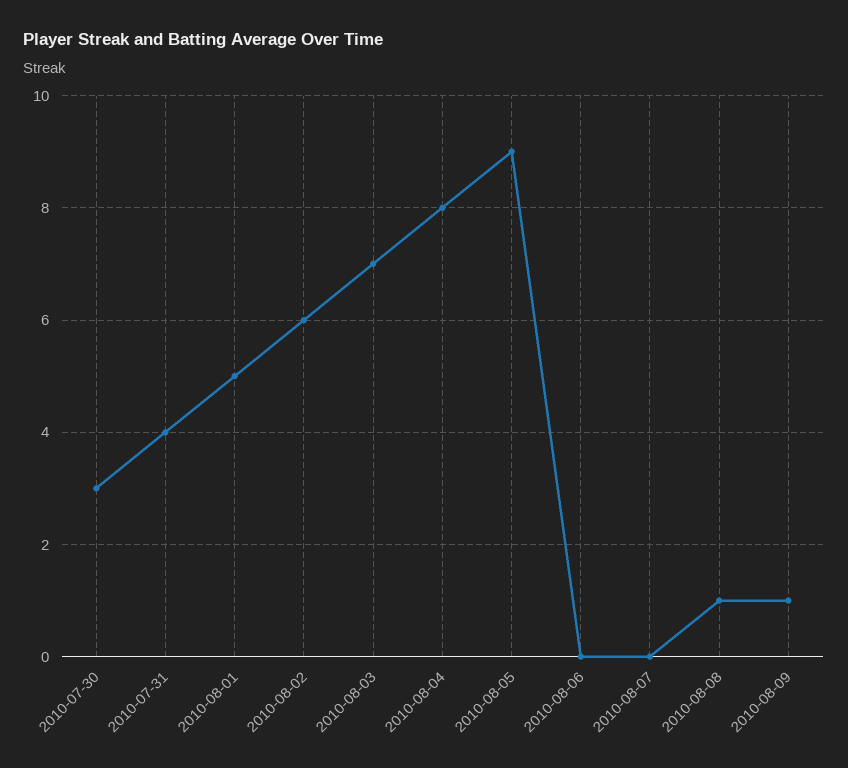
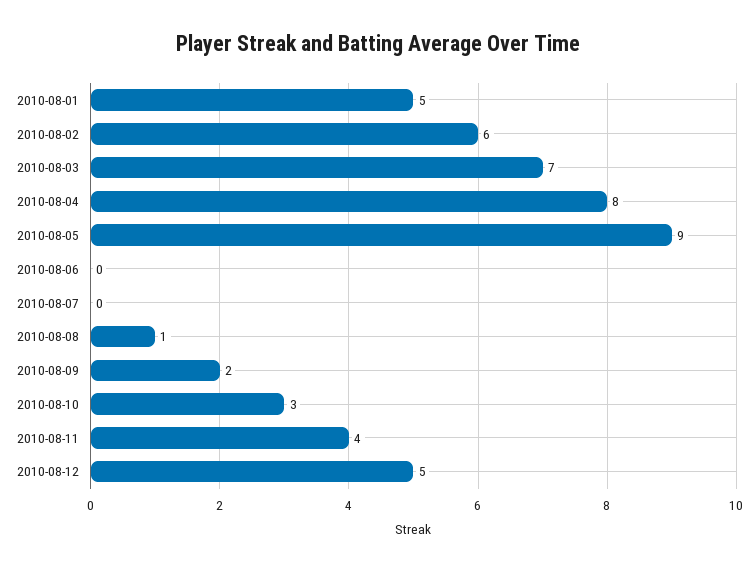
2010-07-30: 3 -> none
2010-07-31: 4 -> none
2010-08-09: 1 -> 2
2010-08-10: none -> 3
2010-08-11: none -> 4
2010-08-12: none -> 5

